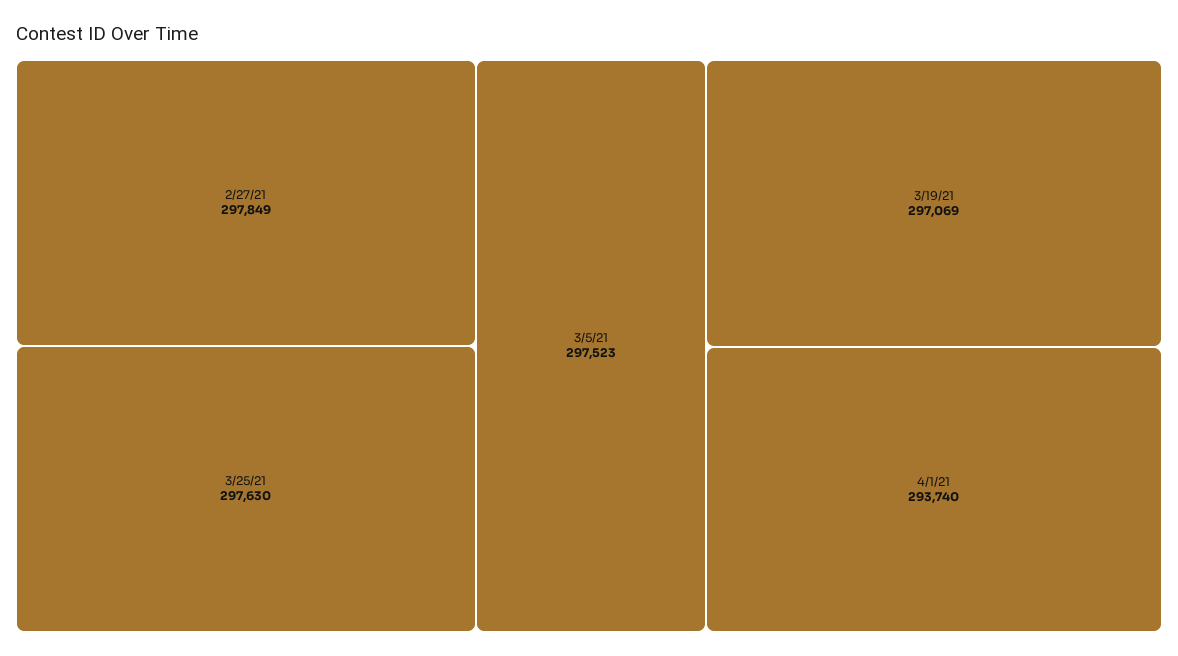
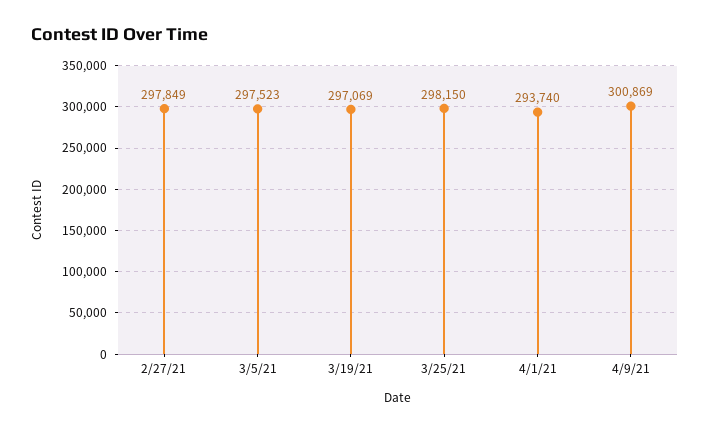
3/25/21: 297630 -> 298150
4/9/21: none -> 300869

